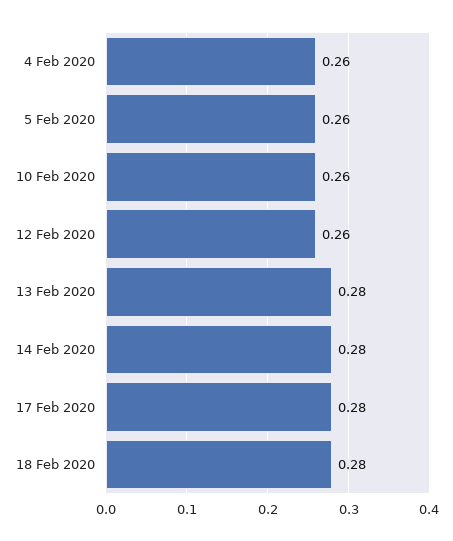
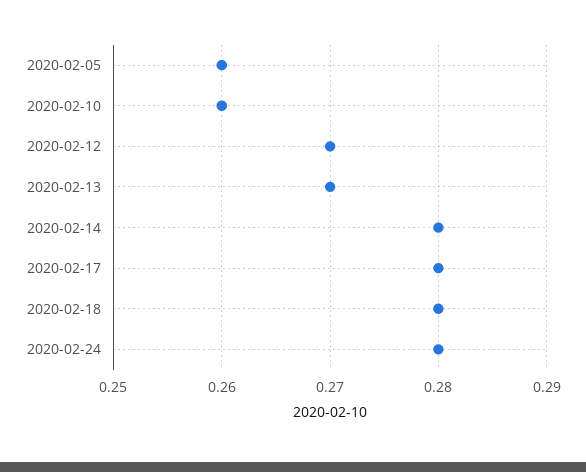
4 Feb 2020: 0.26 -> none
12 Feb 2020: 0.26 -> 0.27
13 Feb 2020: 0.28 -> 0.27
2020-02-24: none -> 0.28

